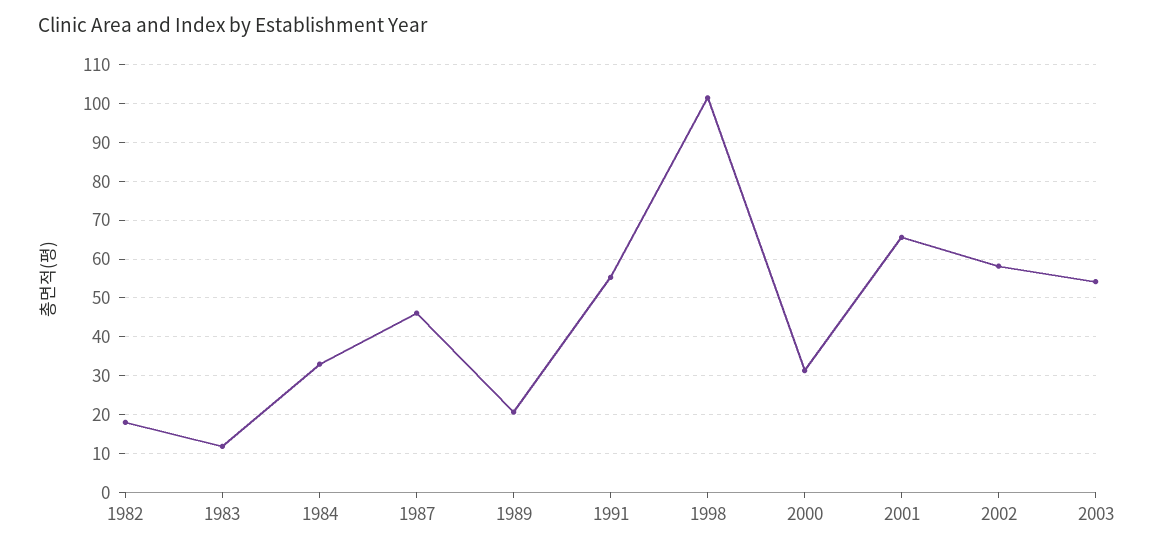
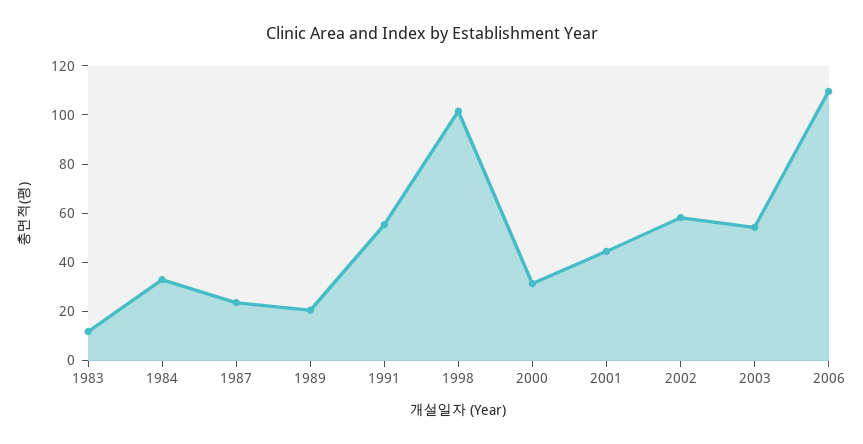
1982: 18 -> none
1987: 46 -> 25
2001: 66 -> 45
2006: none -> 110

